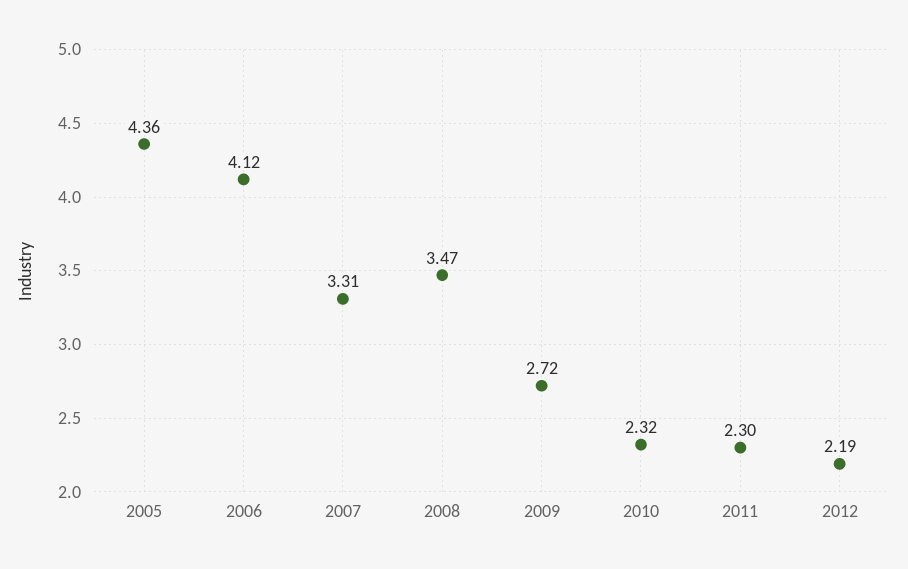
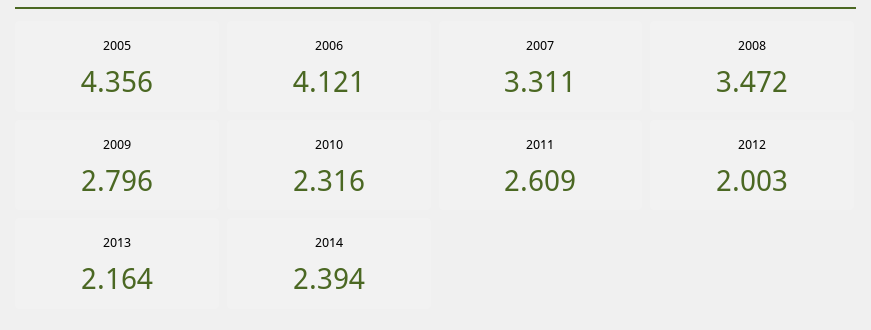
2009: 2.72 -> 2.796
2011: 2.3 -> 2.609
2012: 2.19 -> 2.003
2013: none -> 2.164
2014: none -> 2.394

